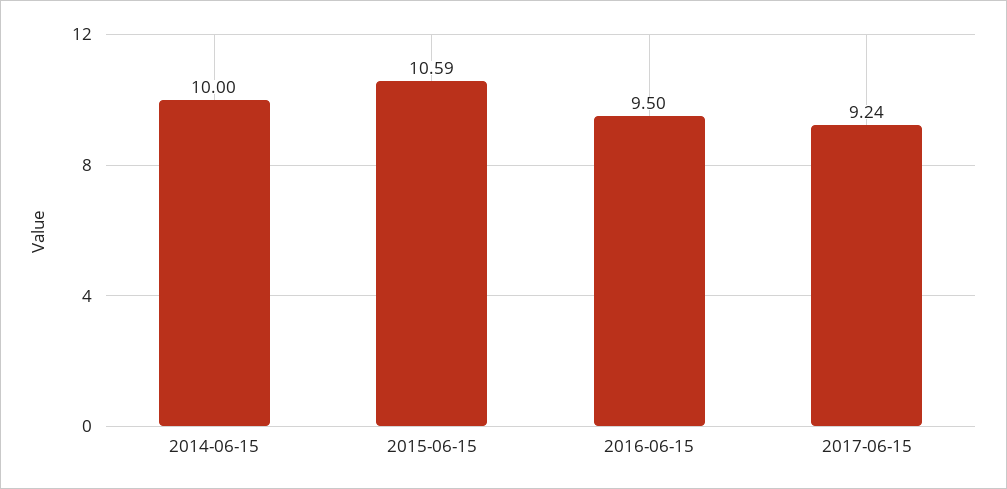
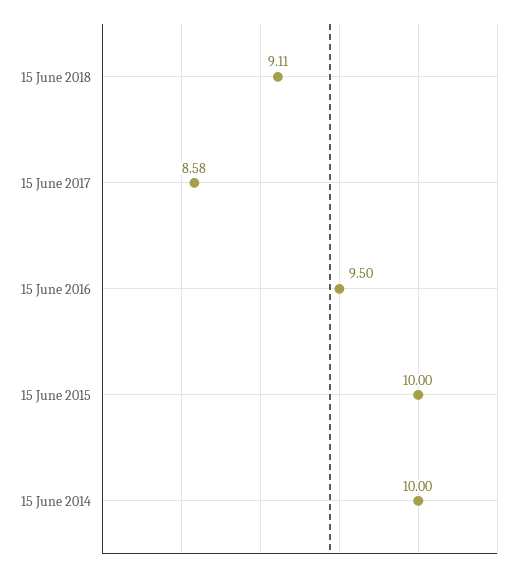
2015-06-15: 10.59 -> 10
2017-06-15: 9.24 -> 8.58
15 June 2018: none -> 9.11

